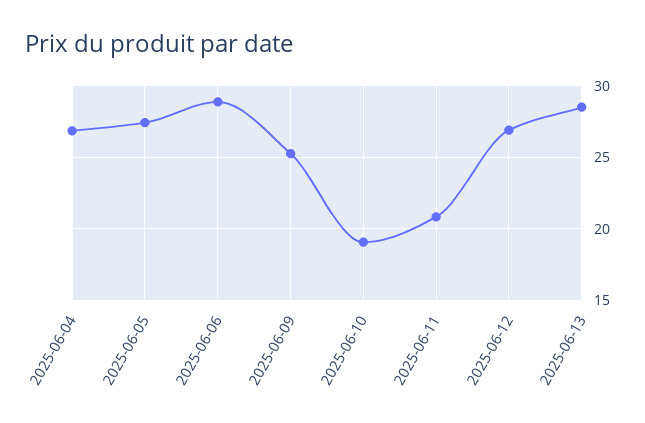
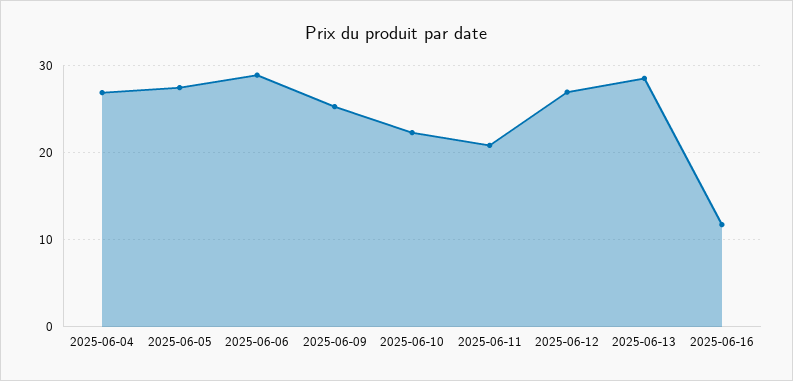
2025-06-10: 19 -> 22
2025-06-16: none -> 12

